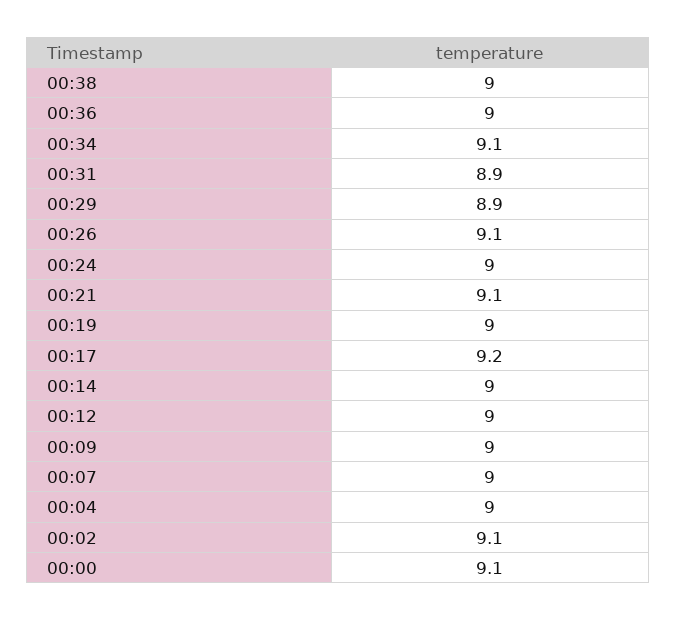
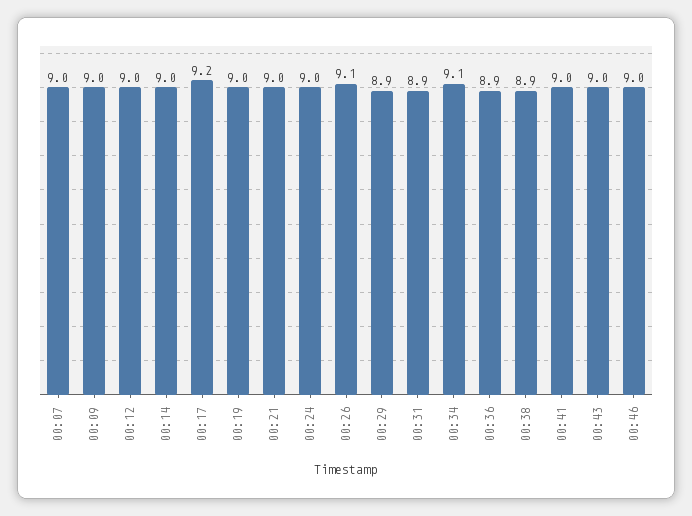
00:38: 9 -> 8.9
00:36: 9 -> 8.9
00:21: 9.1 -> 9
00:04: 9 -> none
00:02: 9.1 -> none
00:00: 9.1 -> none
00:41: none -> 9
00:43: none -> 9
00:46: none -> 9

